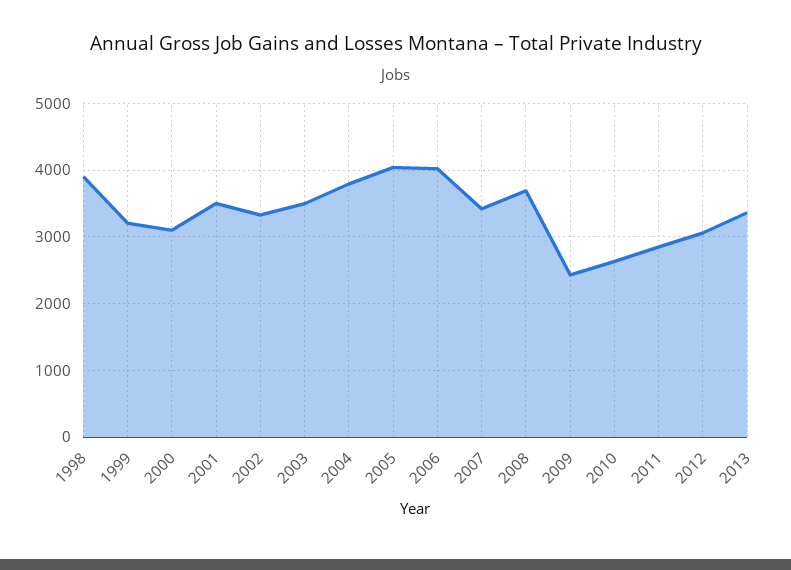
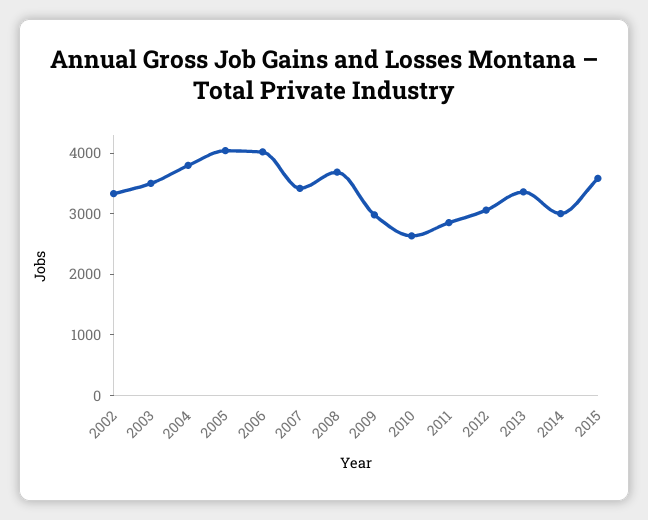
1998: 3900 -> none
1999: 3200 -> none
2000: 3100 -> none
2001: 3500 -> none
2009: 2400 -> 3000
2014: none -> 3000
2015: none -> 3600

